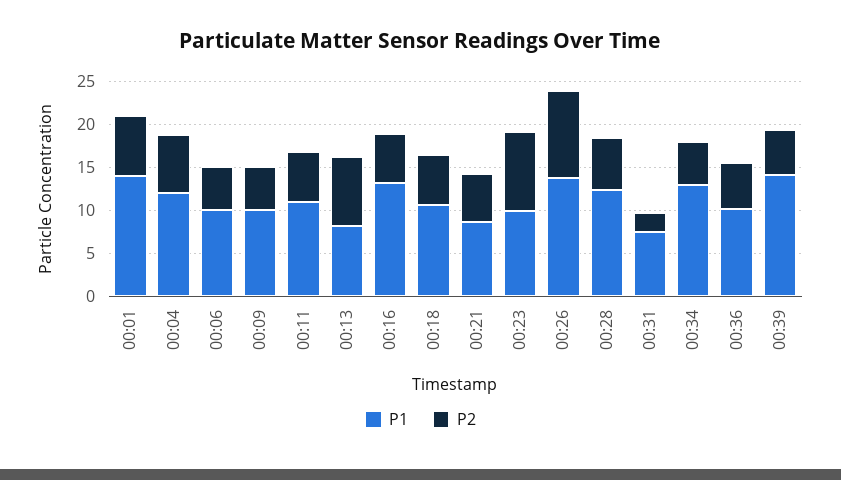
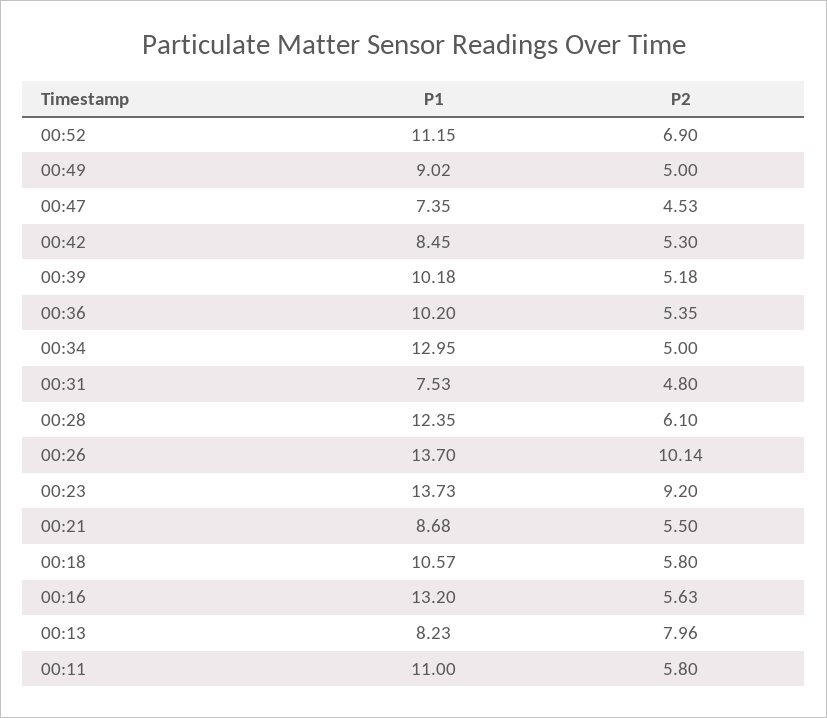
P1, 00:01: 14 -> none
P2, 00:01: 7 -> none
P1, 00:04: 12 -> none
P2, 00:04: 7 -> none
P1, 00:06: 10 -> none
P2, 00:06: 5 -> none
P1, 00:09: 10 -> none
P2, 00:09: 5 -> none
P1, 00:23: 10 -> 13.73
P2, 00:31: 2 -> 4.8
P1, 00:39: 14 -> 10.18
P1, 00:52: none -> 11.15
P2, 00:52: none -> 6.9
P1, 00:49: none -> 9.02
P2, 00:49: none -> 5
P1, 00:47: none -> 7.35
P2, 00:47: none -> 4.53
P1, 00:42: none -> 8.45
P2, 00:42: none -> 5.3

